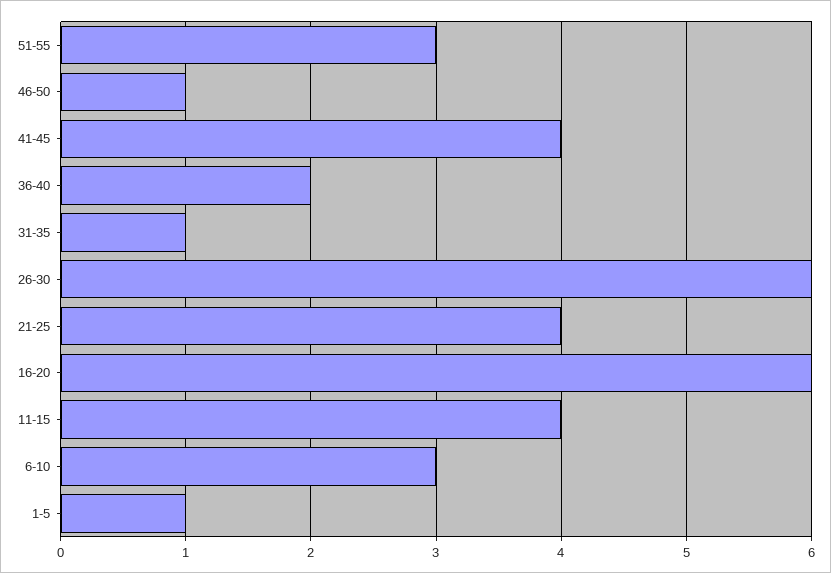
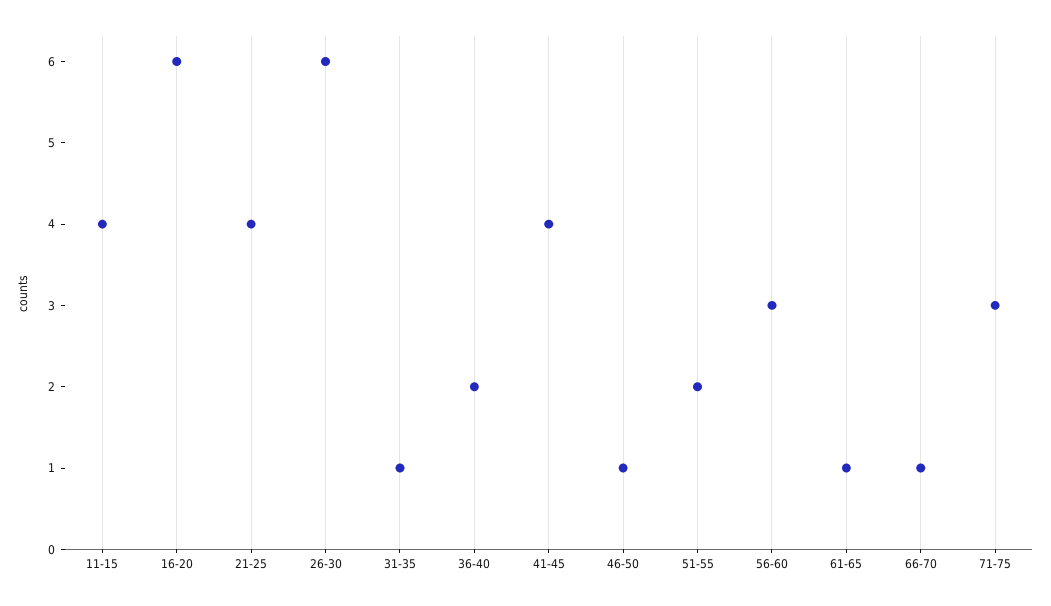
51-55: 3 -> 2
6-10: 3 -> none
1-5: 1 -> none
56-60: none -> 3
61-65: none -> 1
66-70: none -> 1
71-75: none -> 3

